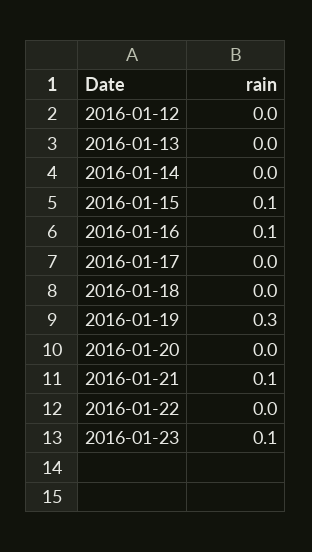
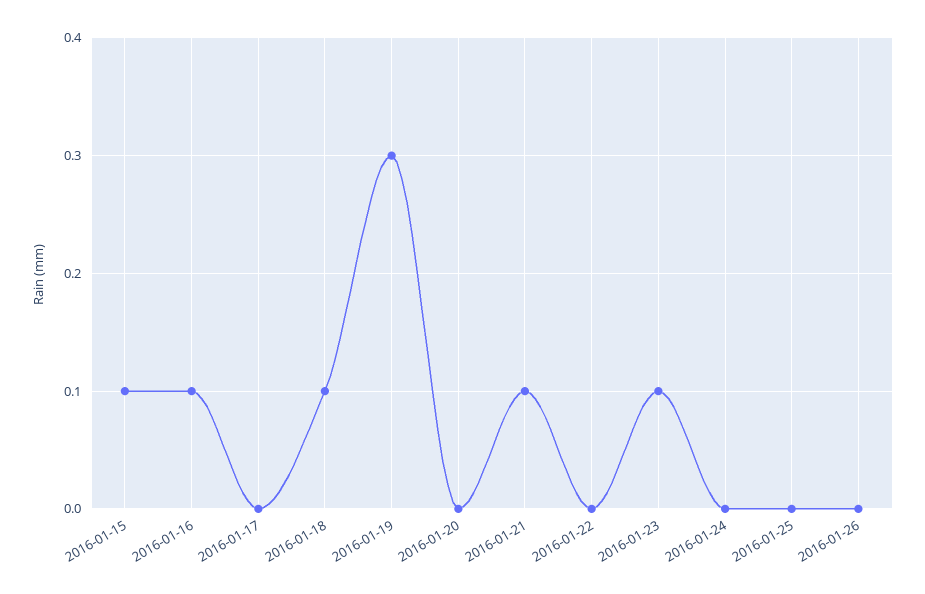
2016-01-12: 0 -> none
2016-01-13: 0 -> none
2016-01-14: 0 -> none
2016-01-18: 0 -> 0.1
2016-01-24: none -> 0
2016-01-25: none -> 0
2016-01-26: none -> 0

